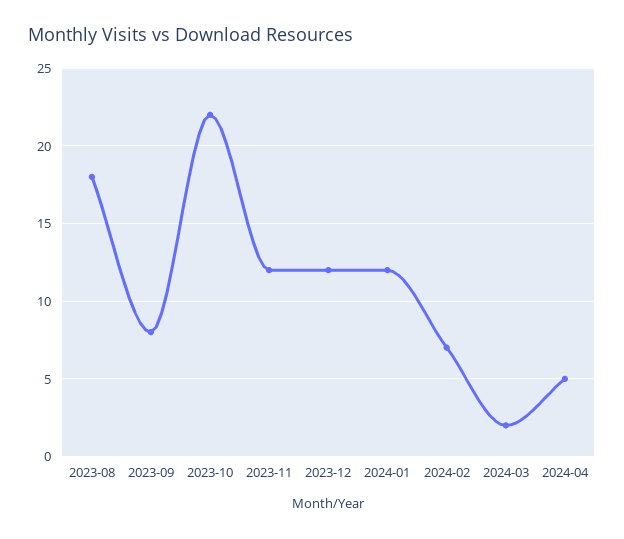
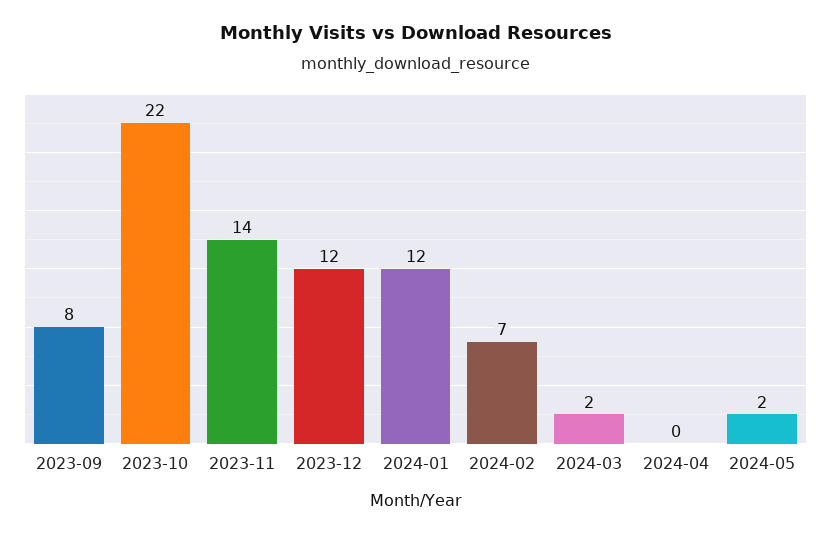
2023-08: 18 -> none
2023-11: 12 -> 14
2024-04: 5 -> 0
2024-05: none -> 2

